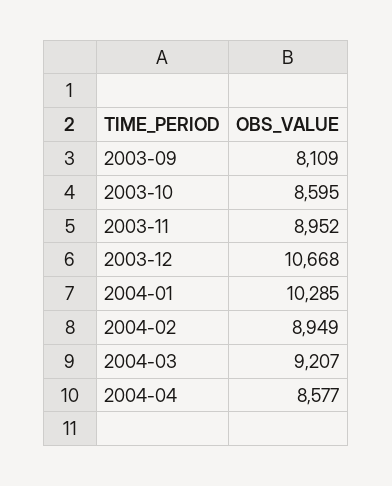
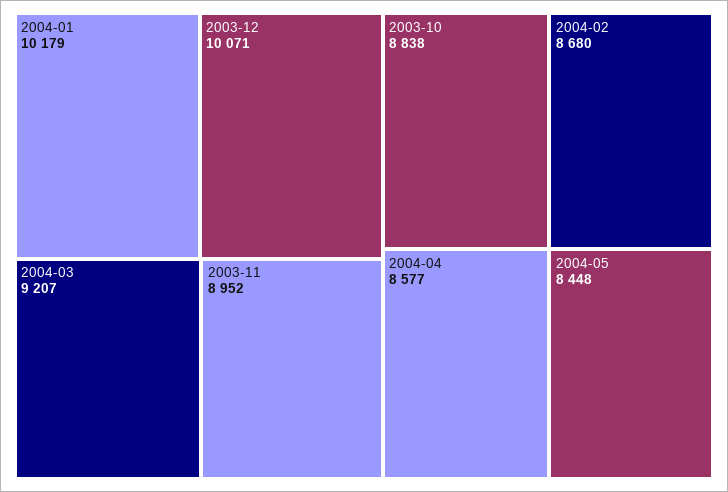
2003-09: 8109 -> none
2003-10: 8595 -> 8838
2003-12: 10668 -> 10071
2004-01: 10285 -> 10179
2004-02: 8949 -> 8680
2004-05: none -> 8448

